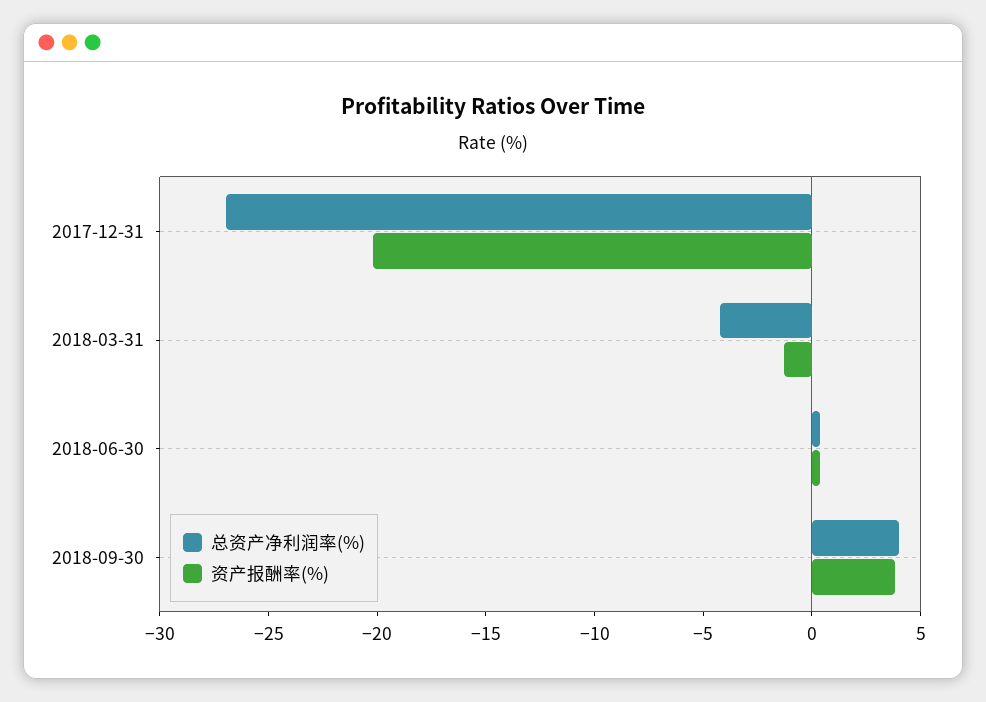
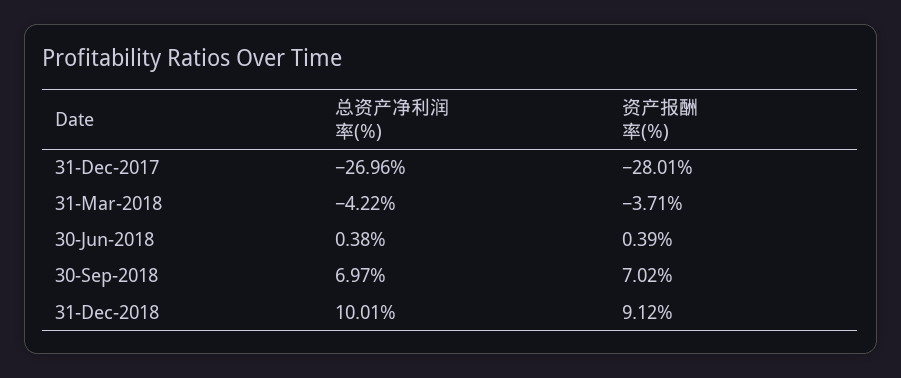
资产报酬率(%), 2017-12-31: -20 -> -28.01
资产报酬率(%), 2018-03-31: -1 -> -3.71
总资产净利润率(%), 2018-09-30: 4 -> 6.97
资产报酬率(%), 2018-09-30: 4 -> 7.02
总资产净利润率(%), 31-Dec-2018: none -> 10.01
资产报酬率(%), 31-Dec-2018: none -> 9.12

